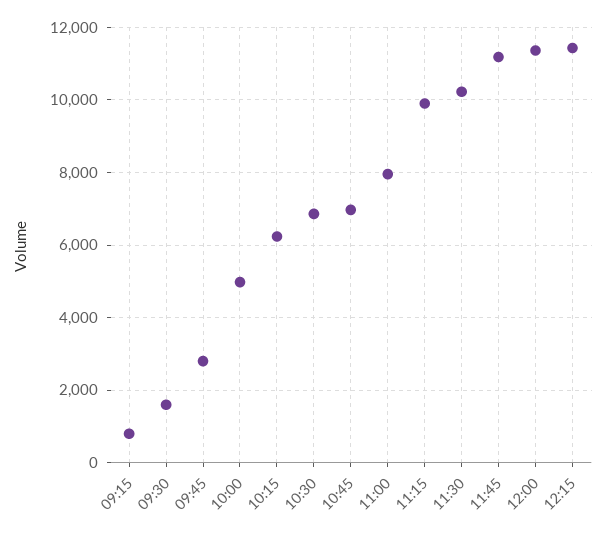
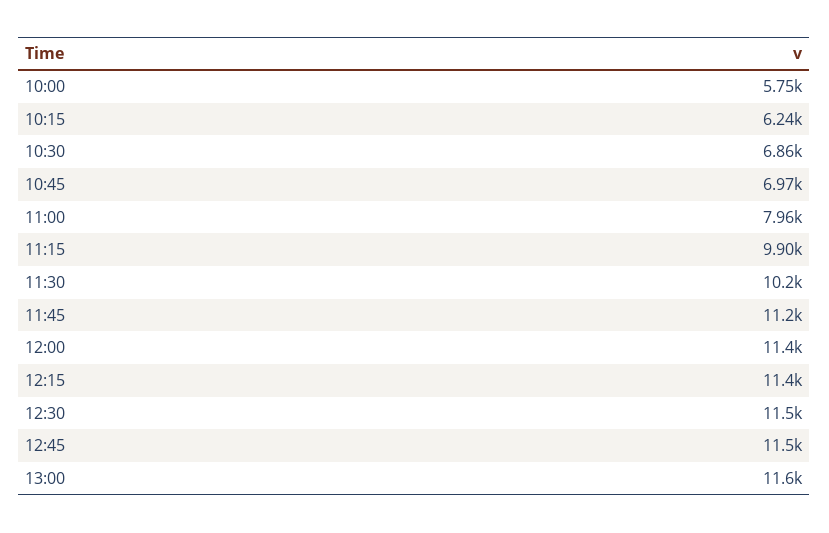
09:15: 800 -> none
09:30: 1600 -> none
09:45: 2800 -> none
10:00: 5000 -> 5750
12:30: none -> 11500
12:45: none -> 11500
13:00: none -> 11600

